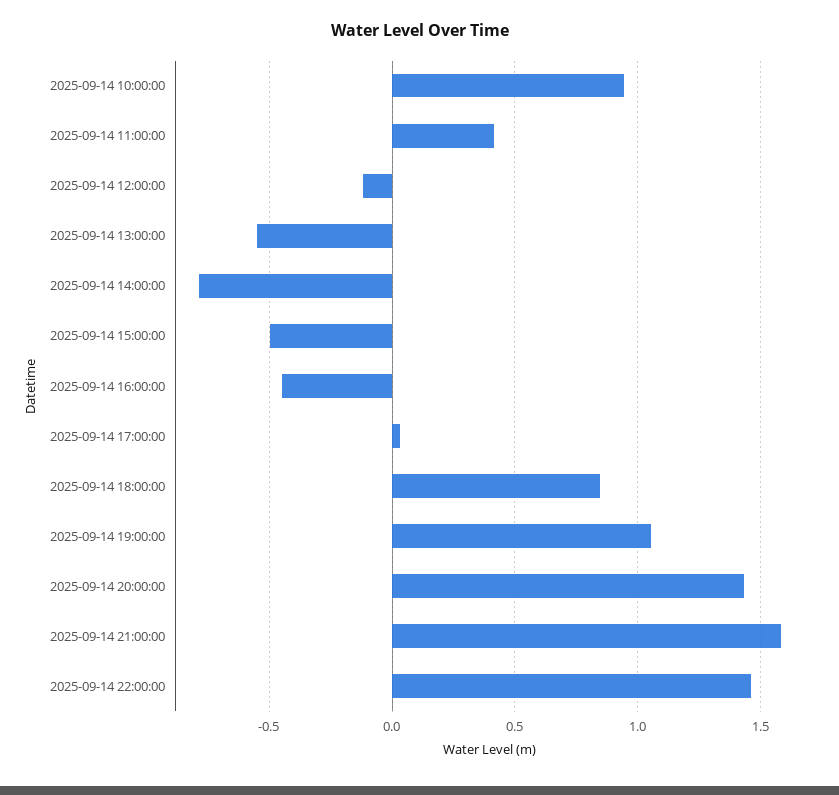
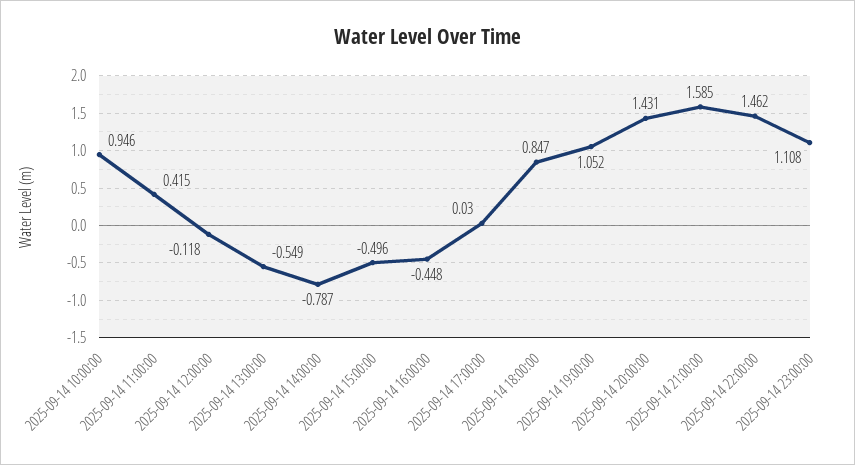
2025-09-14 23:00:00: none -> 1.108

